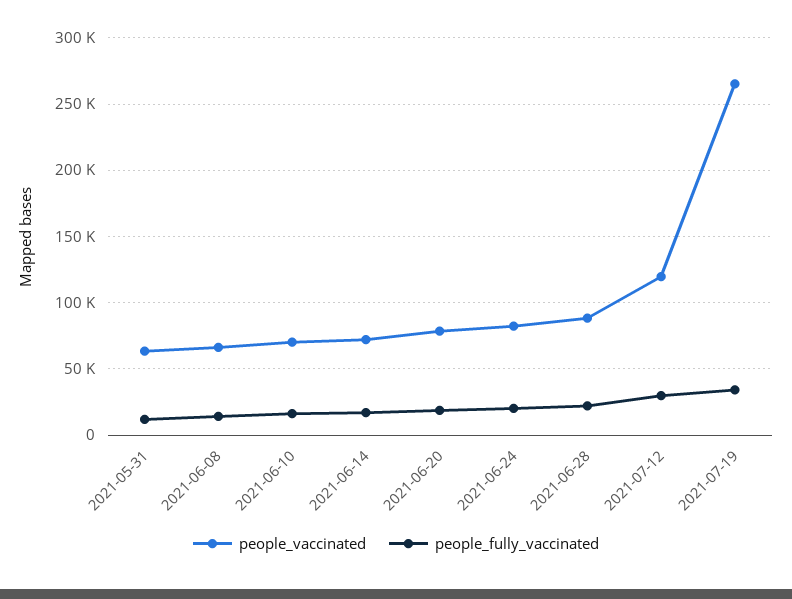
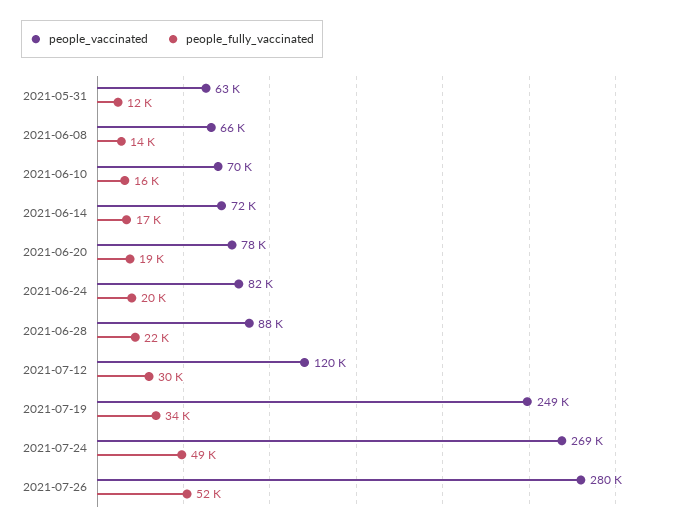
people_vaccinated, 2021-07-19: 265000 -> 249000
people_vaccinated, 2021-07-24: none -> 269000
people_fully_vaccinated, 2021-07-24: none -> 49000
people_vaccinated, 2021-07-26: none -> 280000
people_fully_vaccinated, 2021-07-26: none -> 52000

